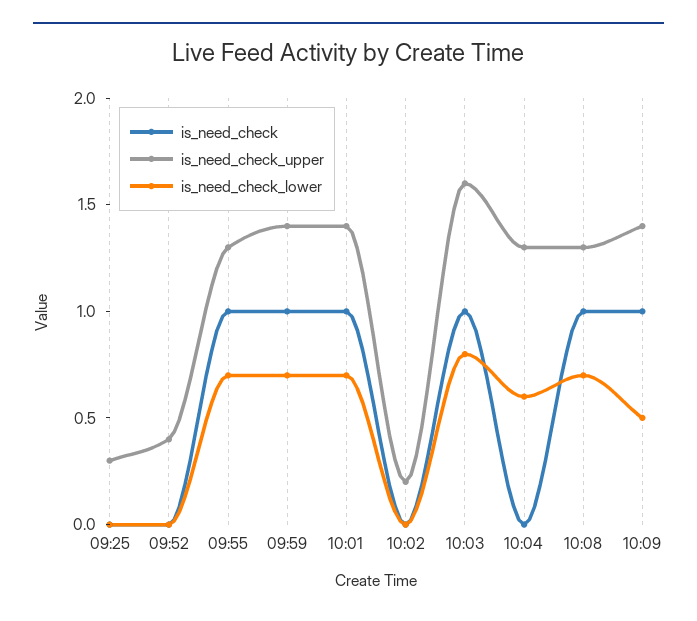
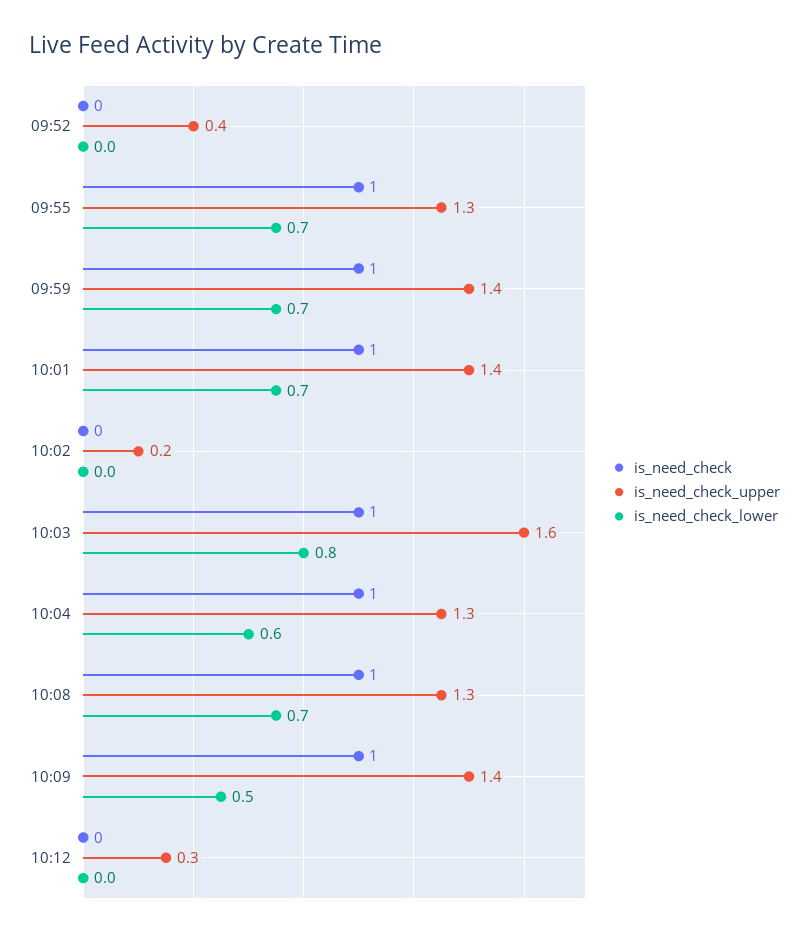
is_need_check, 09:25: 0 -> none
is_need_check_upper, 09:25: 0.3 -> none
is_need_check_lower, 09:25: 0 -> none
is_need_check, 10:04: 0 -> 1
is_need_check, 10:12: none -> 0
is_need_check_upper, 10:12: none -> 0.3
is_need_check_lower, 10:12: none -> 0

